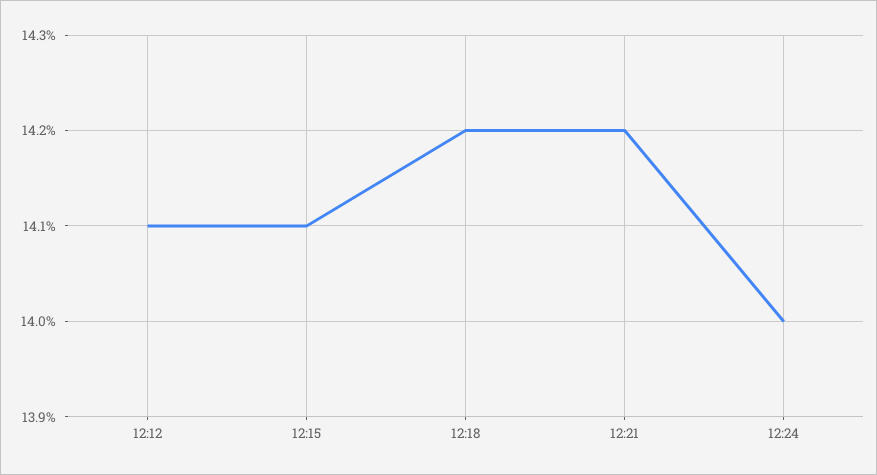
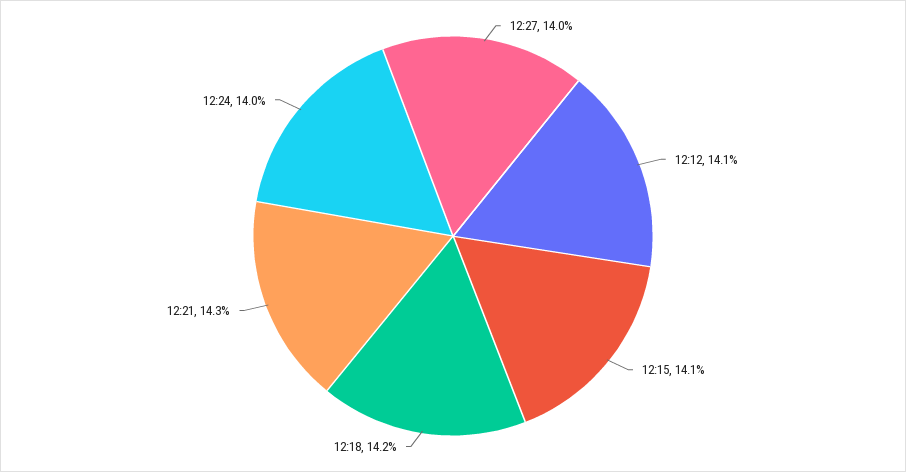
12:21: 14.2 -> 14.3
12:27: none -> 14

